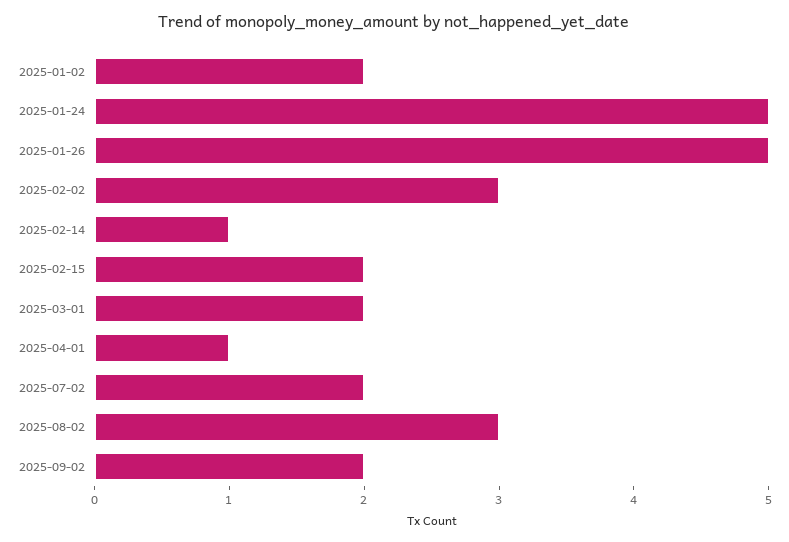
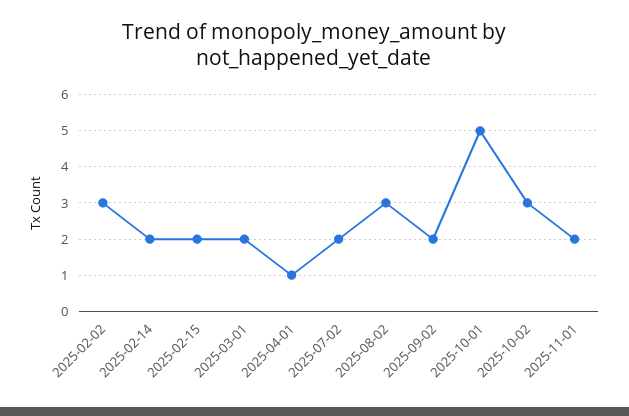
2025-01-02: 2 -> none
2025-01-24: 5 -> none
2025-01-26: 5 -> none
2025-02-14: 1 -> 2
2025-10-01: none -> 5
2025-10-02: none -> 3
2025-11-01: none -> 2

